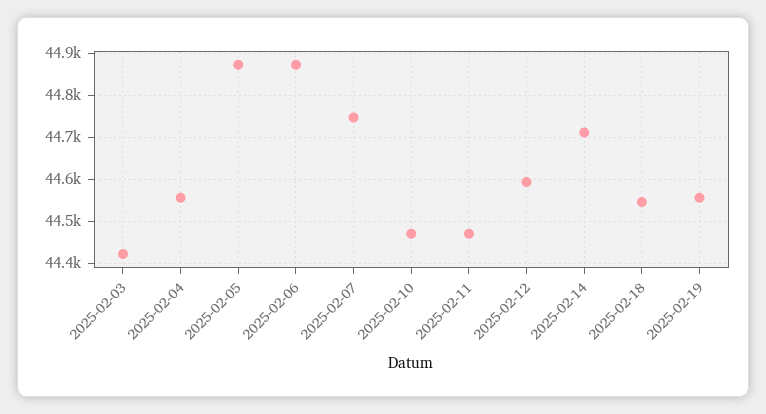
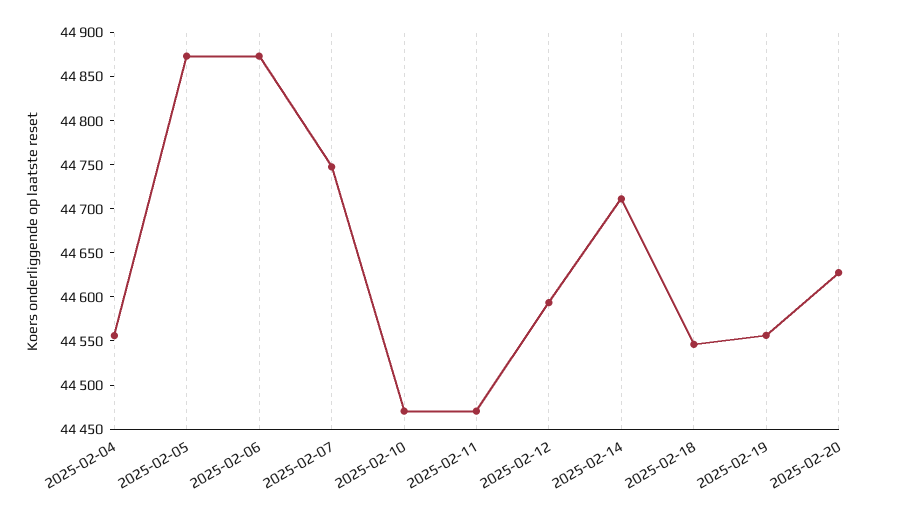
2025-02-03: 44420 -> none
2025-02-20: none -> 44630

